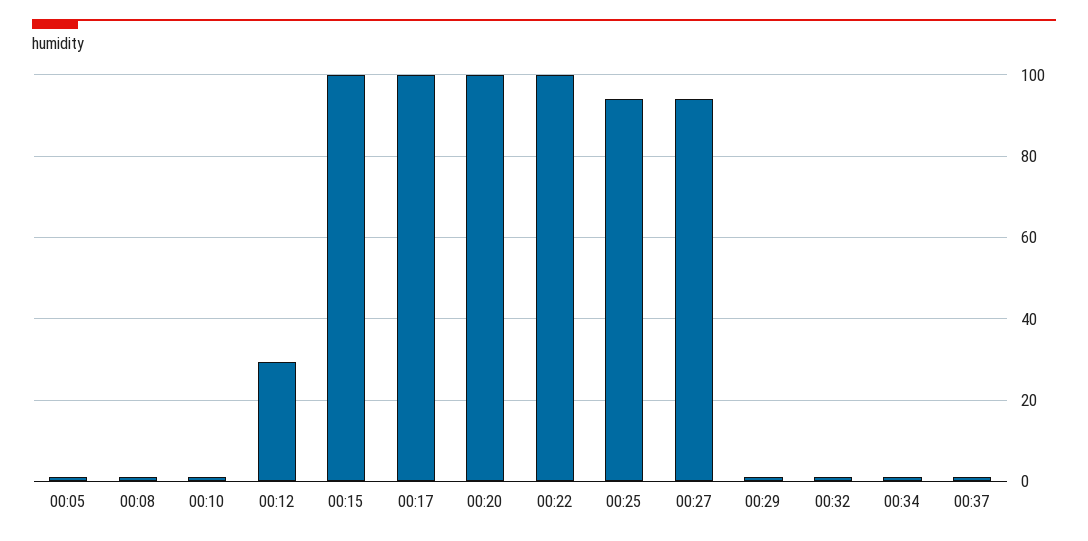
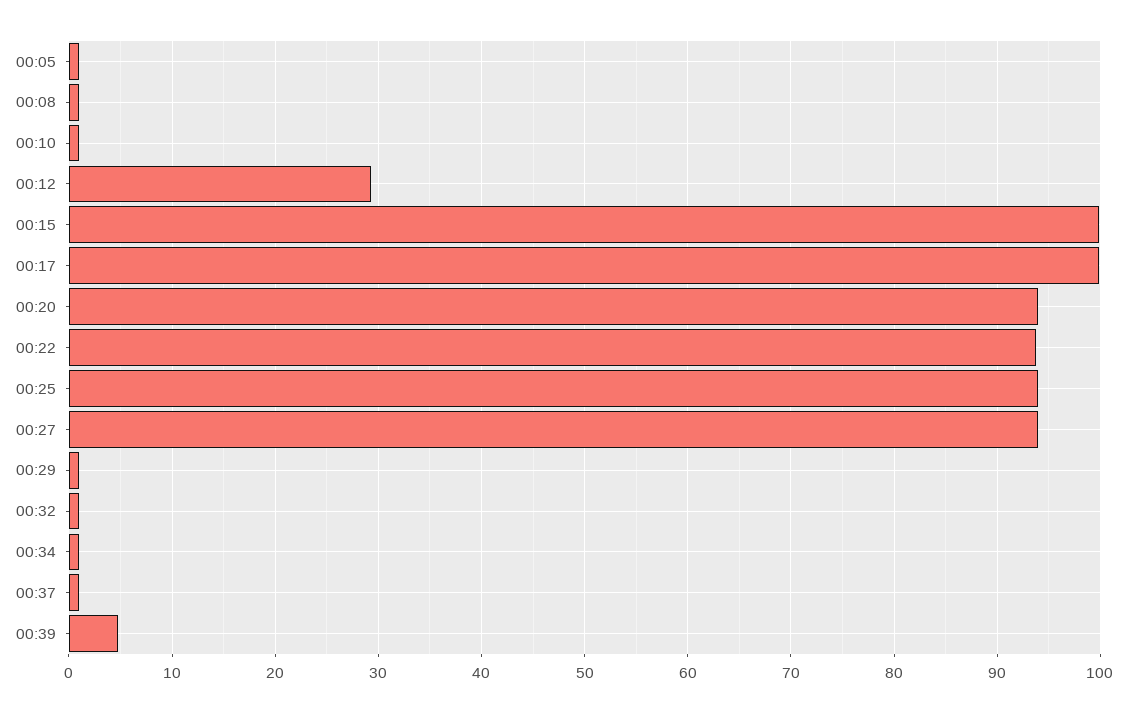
00:20: 100 -> 94
00:22: 100 -> 94
00:39: none -> 5

